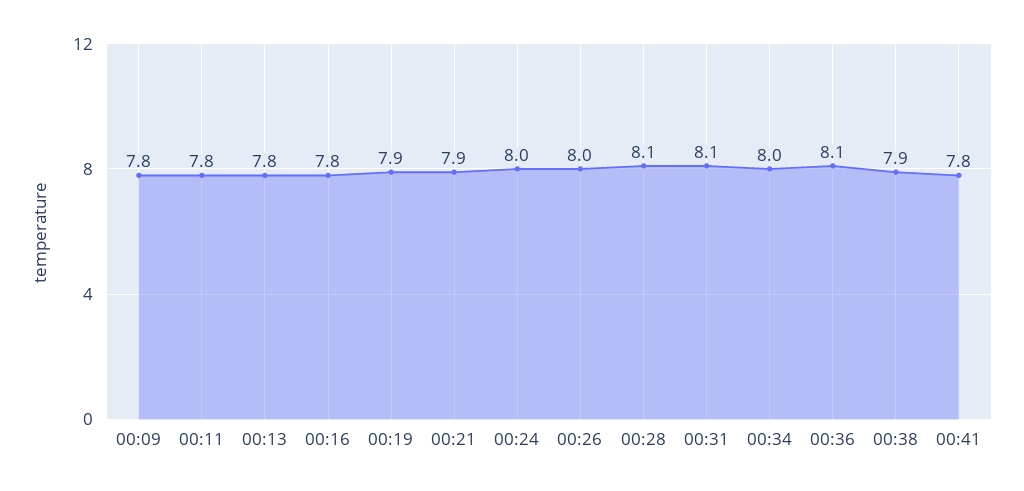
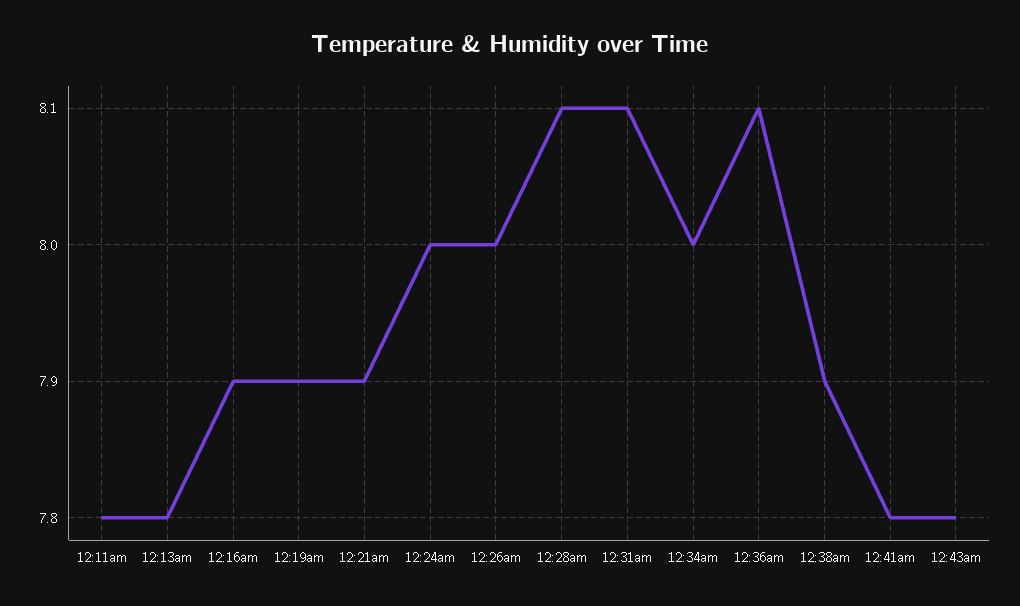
00:09: 7.8 -> none
00:16: 7.8 -> 7.9
12:43am: none -> 7.8

